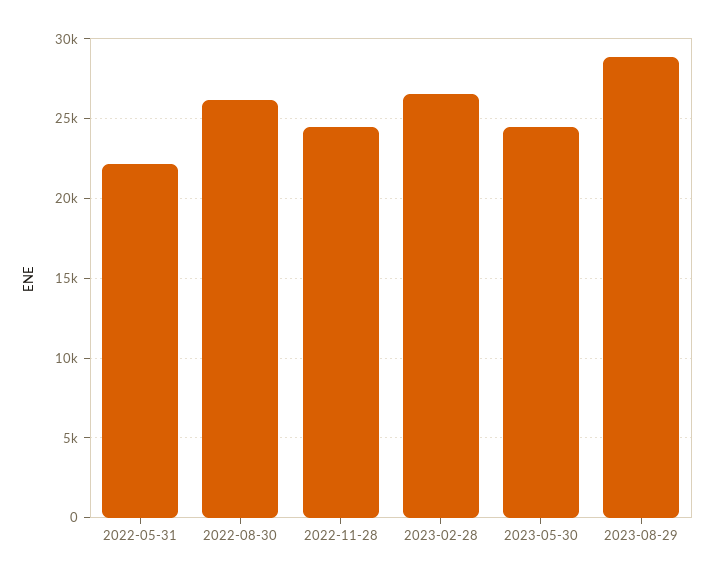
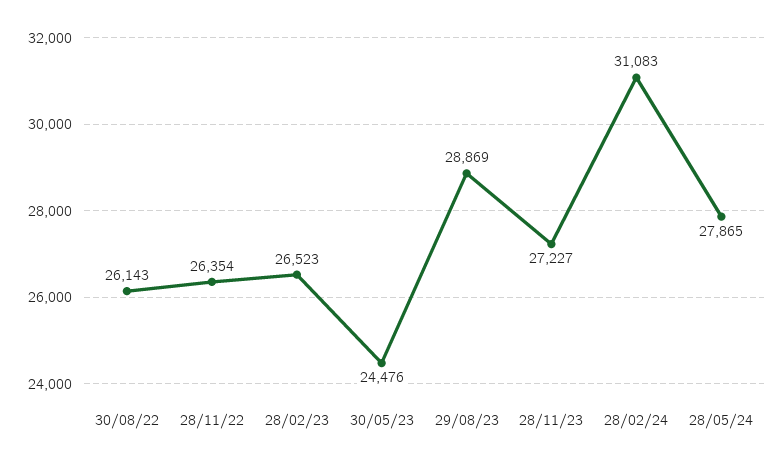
2022-05-31: 22000 -> none
2022-11-28: 24500 -> 26354
28/11/23: none -> 27227
28/02/24: none -> 31083
28/05/24: none -> 27865

